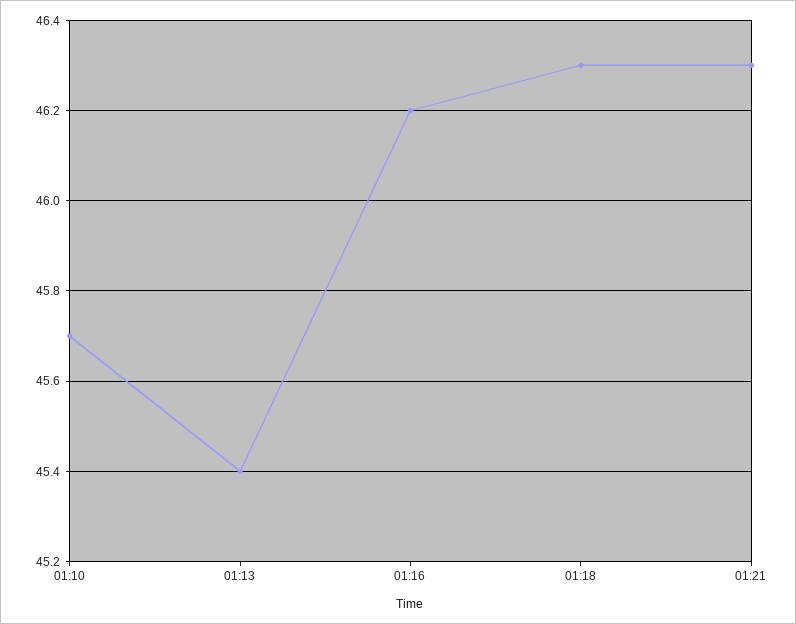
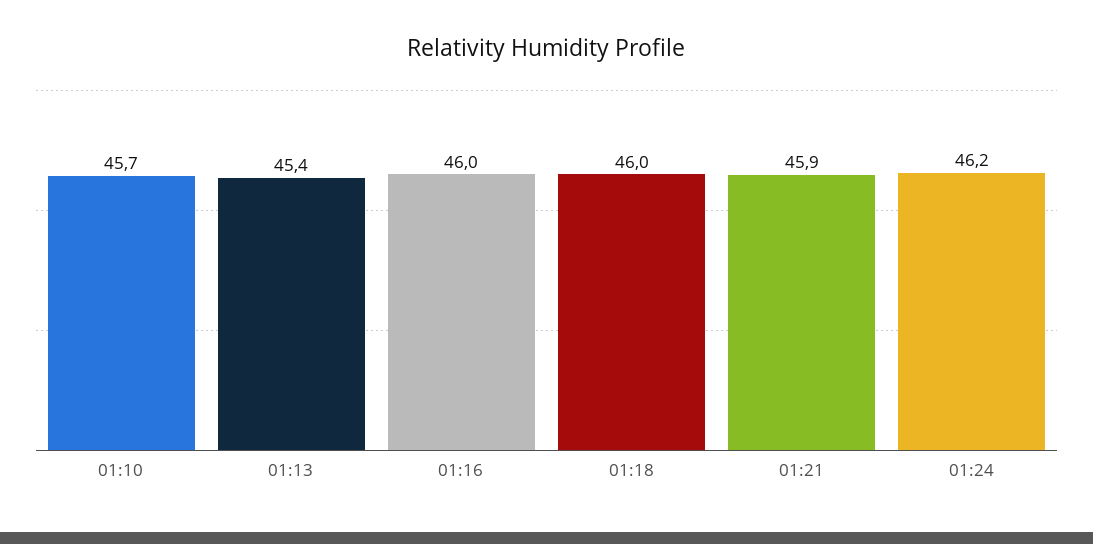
01:16: 46.2 -> 46
01:18: 46.3 -> 46
01:21: 46.3 -> 45.9
01:24: none -> 46.2

